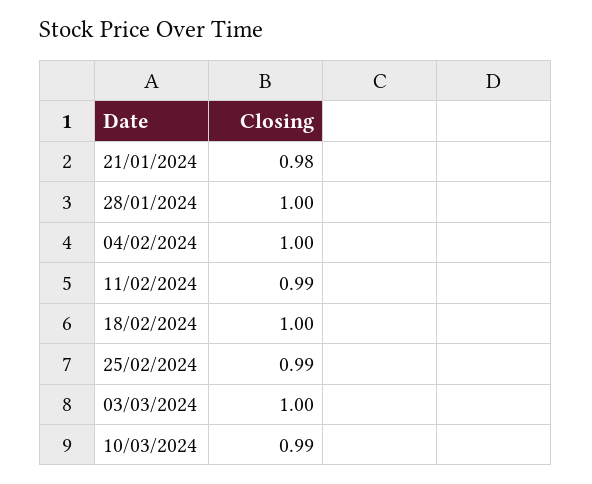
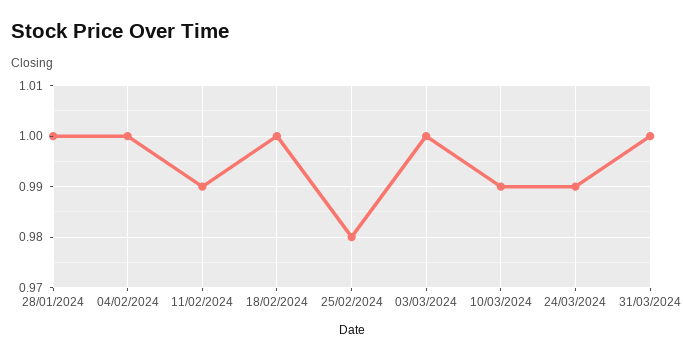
21/01/2024: 0.98 -> none
25/02/2024: 0.99 -> 0.98
24/03/2024: none -> 0.99
31/03/2024: none -> 1

